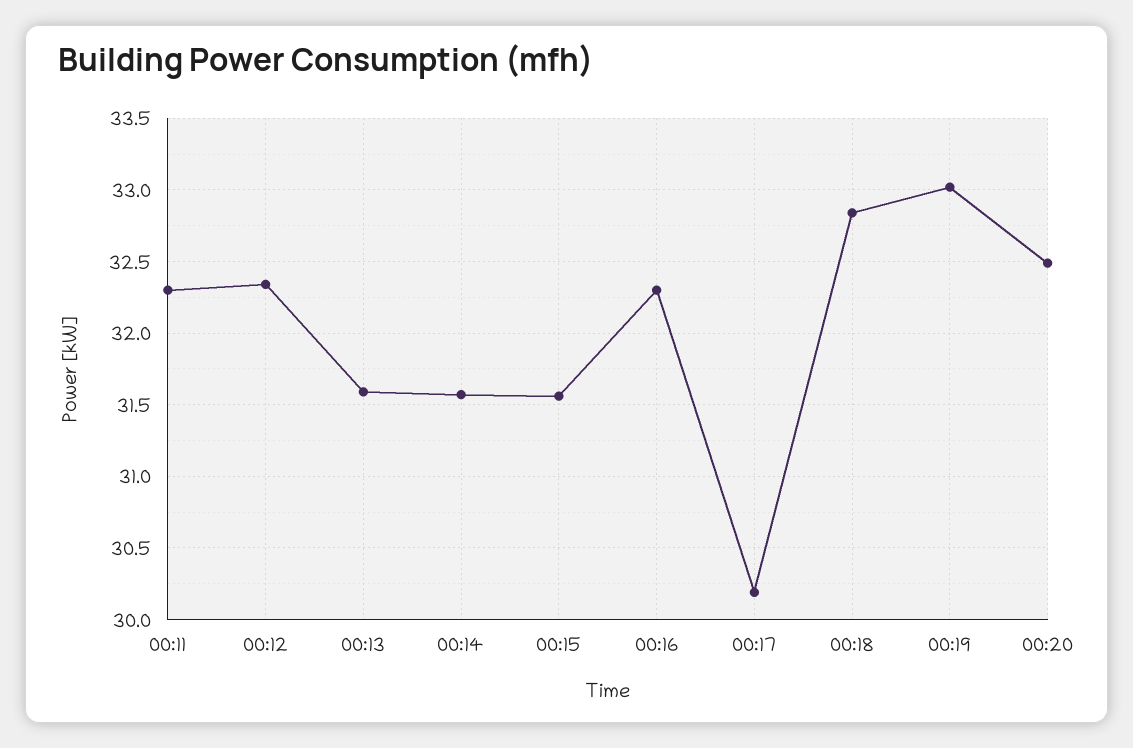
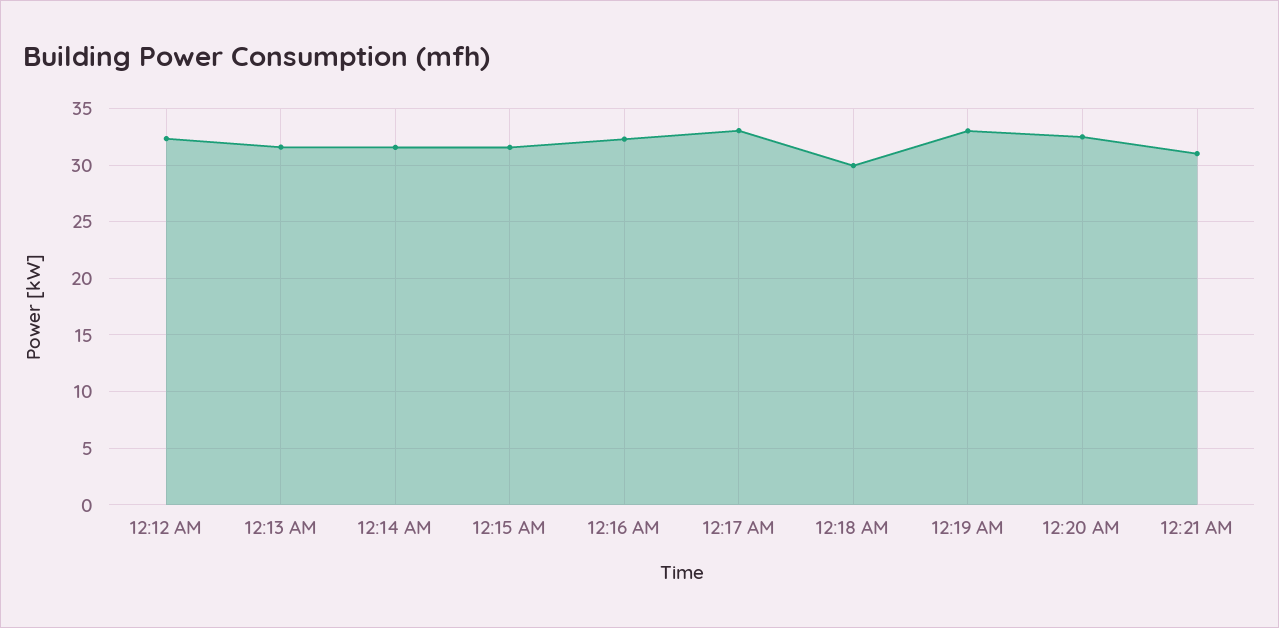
00:11: 32.3 -> none
00:17: 30.2 -> 33
00:18: 32.85 -> 30
12:21 AM: none -> 31

